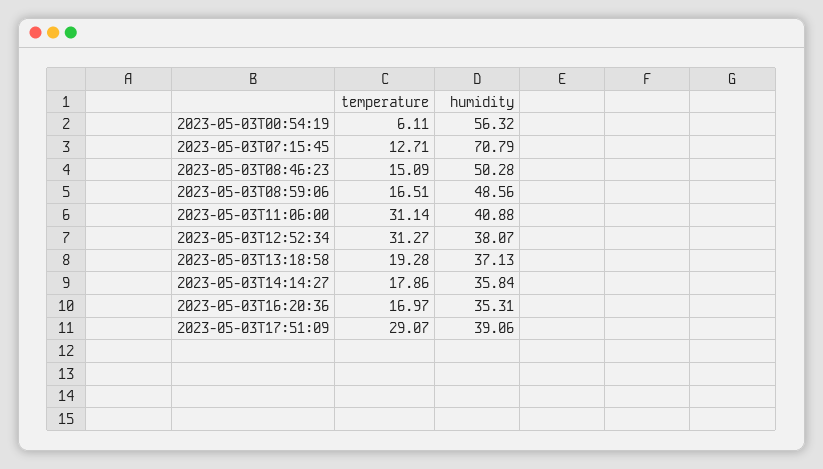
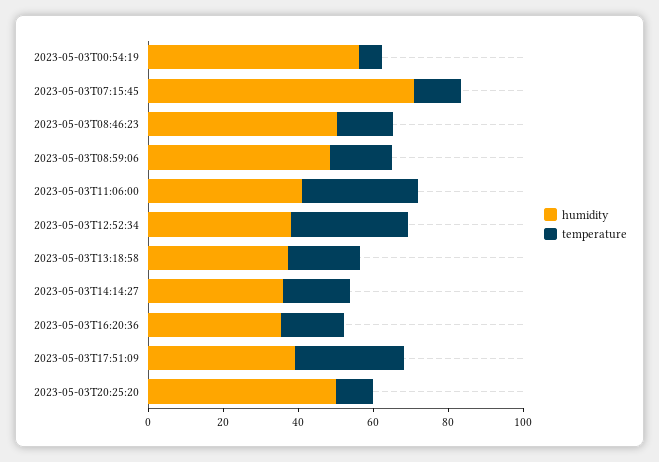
humidity, 2023-05-03T20:25:20: none -> 50
temperature, 2023-05-03T20:25:20: none -> 10

